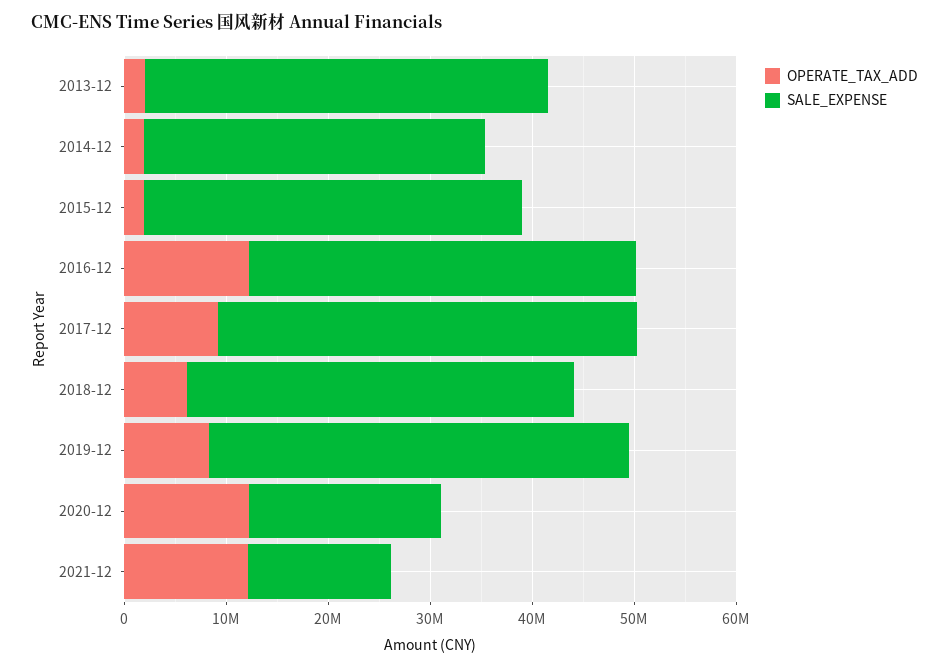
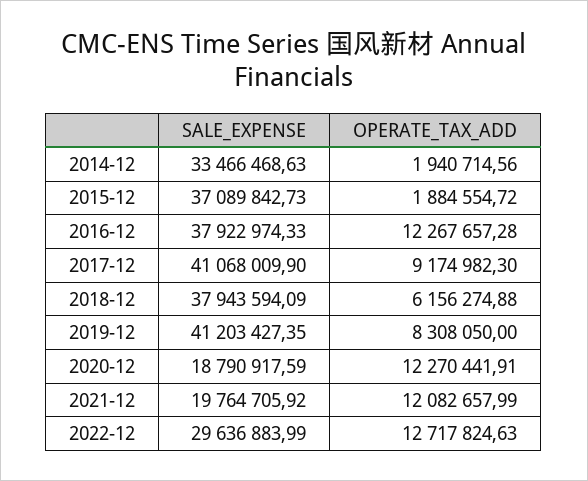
OPERATE_TAX_ADD, 2013-12: 2000000 -> none
SALE_EXPENSE, 2013-12: 40000000 -> none
SALE_EXPENSE, 2021-12: 14000000 -> 19764705.92
SALE_EXPENSE, 2022-12: none -> 29636883.99
OPERATE_TAX_ADD, 2022-12: none -> 12717824.63

